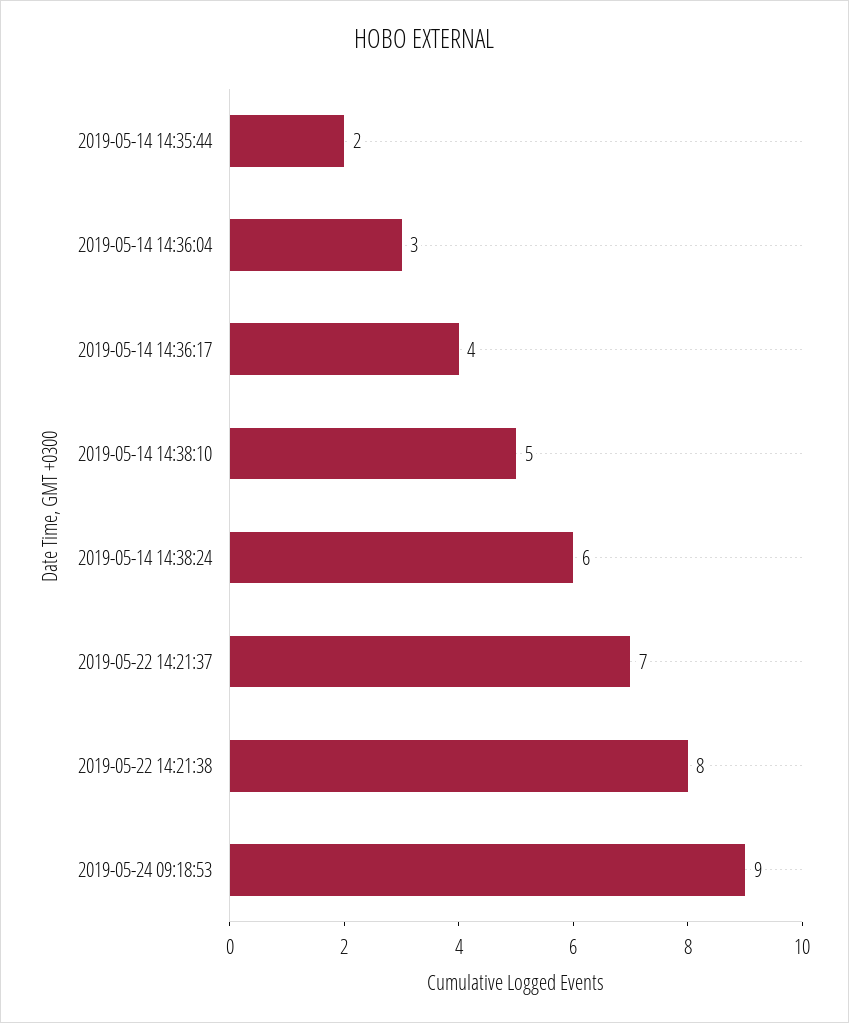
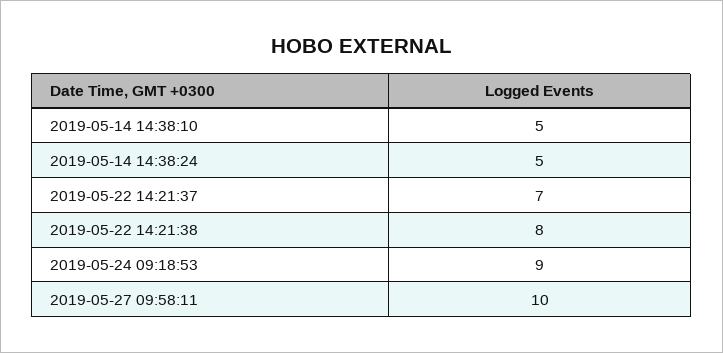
2019-05-14 14:35:44: 2 -> none
2019-05-14 14:36:04: 3 -> none
2019-05-14 14:36:17: 4 -> none
2019-05-14 14:38:24: 6 -> 5
2019-05-27 09:58:11: none -> 10

